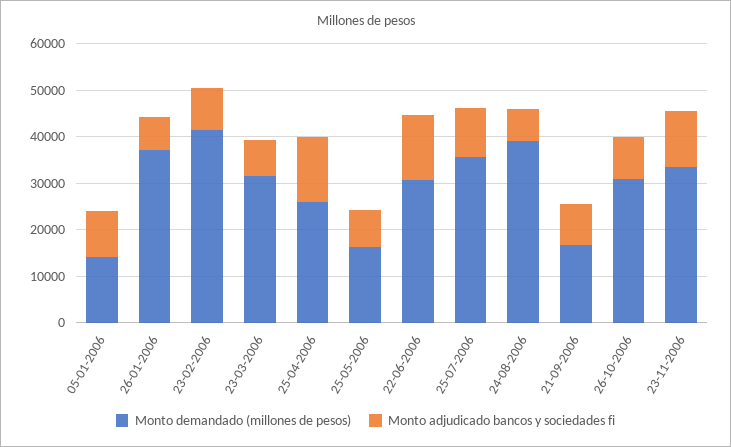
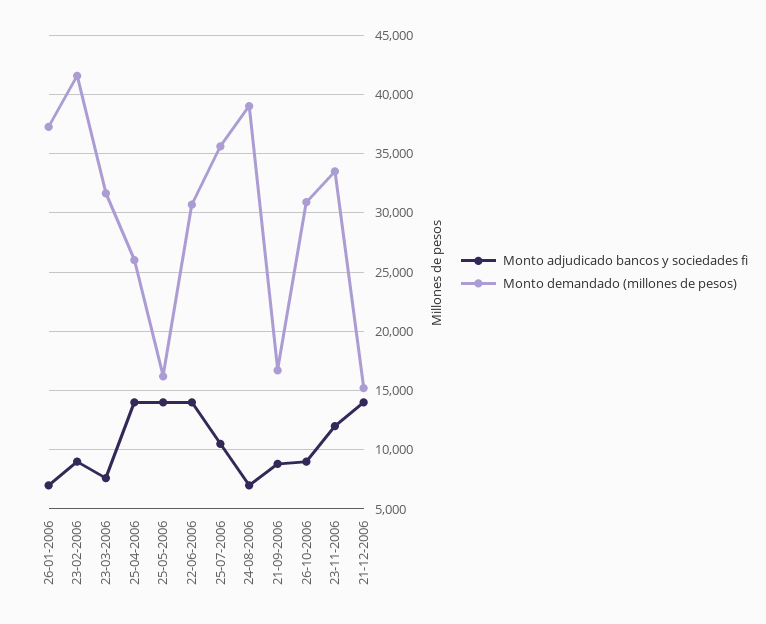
Monto demandado (millones de pesos), 05-01-2006: 14000 -> none
Monto adjudicado bancos y sociedades fi, 05-01-2006: 10000 -> none
Monto adjudicado bancos y sociedades fi, 25-05-2006: 8000 -> 14000
Monto adjudicado bancos y sociedades fi, 21-12-2006: none -> 14000
Monto demandado (millones de pesos), 21-12-2006: none -> 15000

